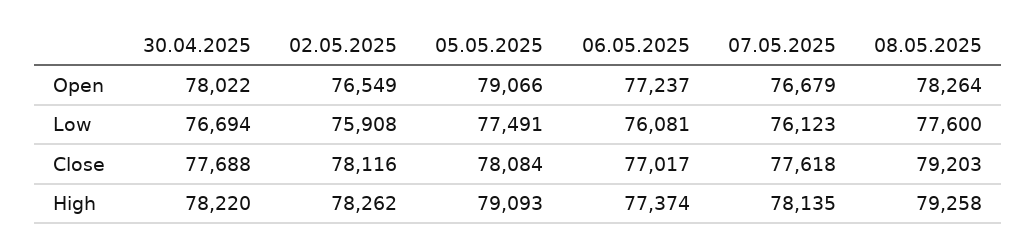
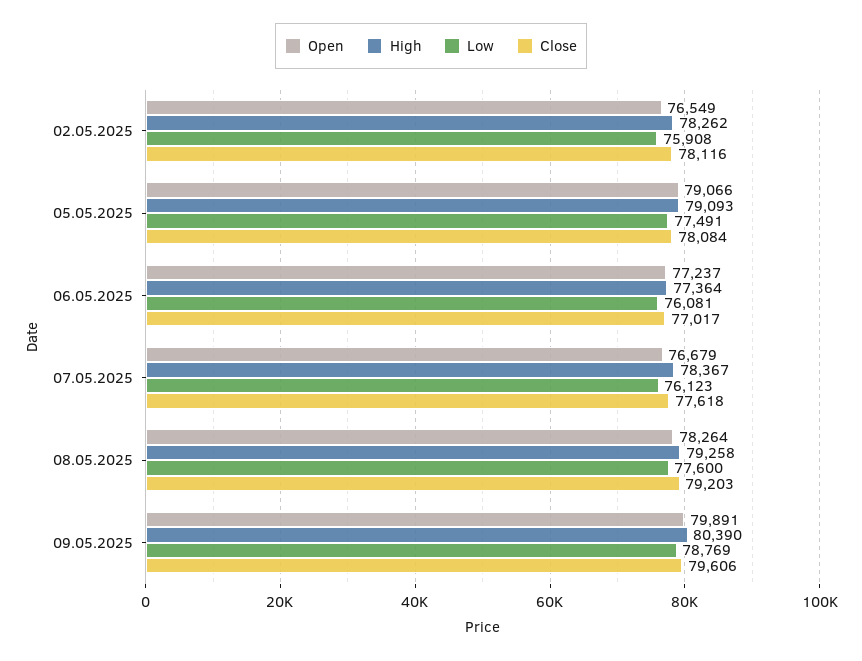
Open, 30.04.2025: 78022 -> none
Low, 30.04.2025: 76694 -> none
Close, 30.04.2025: 77688 -> none
High, 30.04.2025: 78220 -> none
High, 06.05.2025: 77374 -> 77364
High, 07.05.2025: 78135 -> 78367
Open, 09.05.2025: none -> 79891
High, 09.05.2025: none -> 80390
Low, 09.05.2025: none -> 78769
Close, 09.05.2025: none -> 79606

